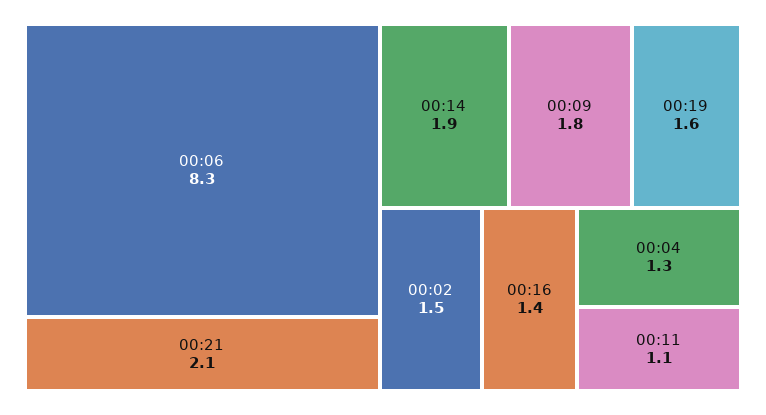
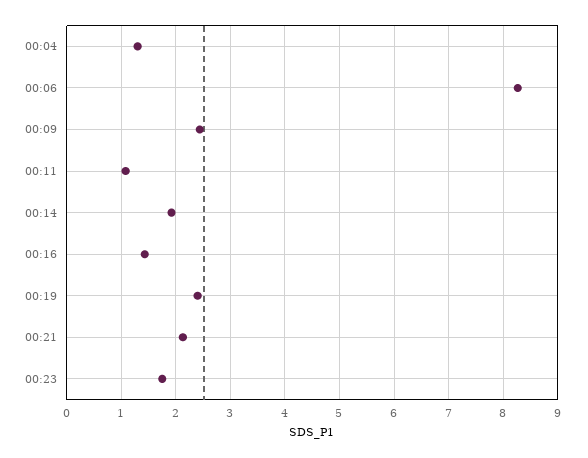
00:09: 1.8 -> 2.4
00:19: 1.6 -> 2.4
00:02: 1.5 -> none
00:23: none -> 1.8

